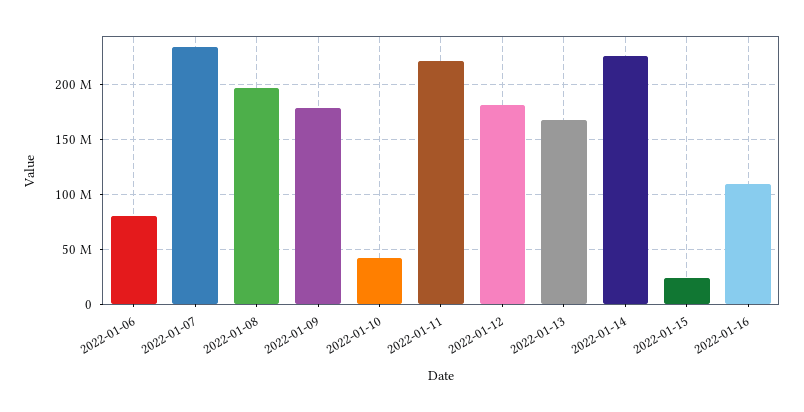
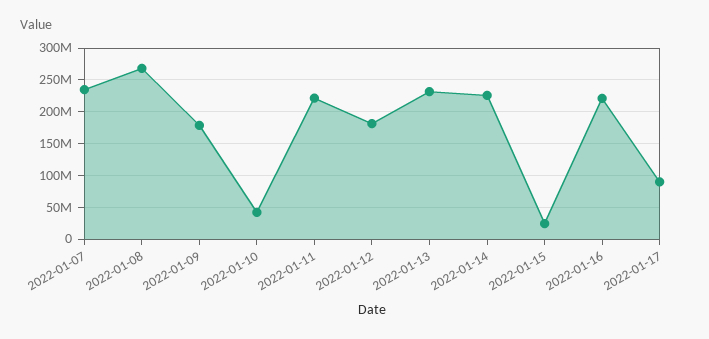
2022-01-06: 80000000 -> none
2022-01-08: 200000000 -> 270000000
2022-01-13: 170000000 -> 230000000
2022-01-16: 110000000 -> 220000000
2022-01-17: none -> 90000000

